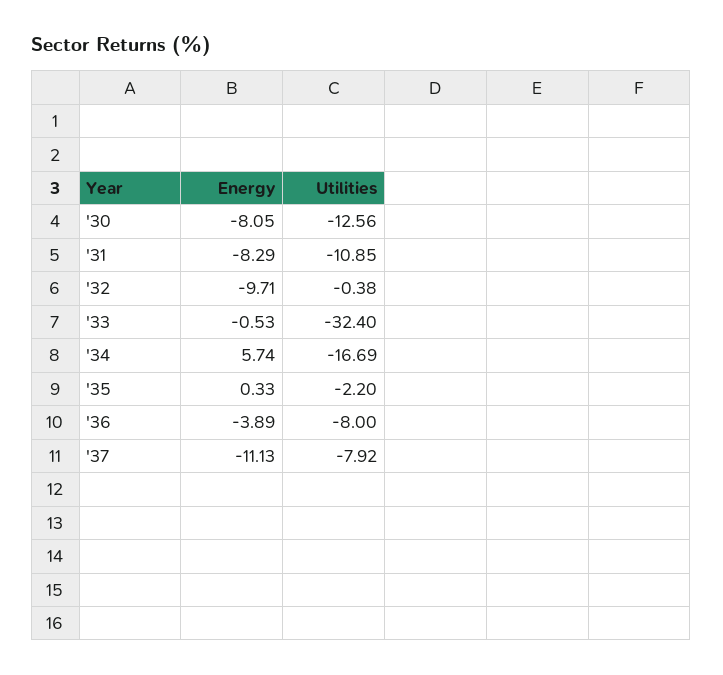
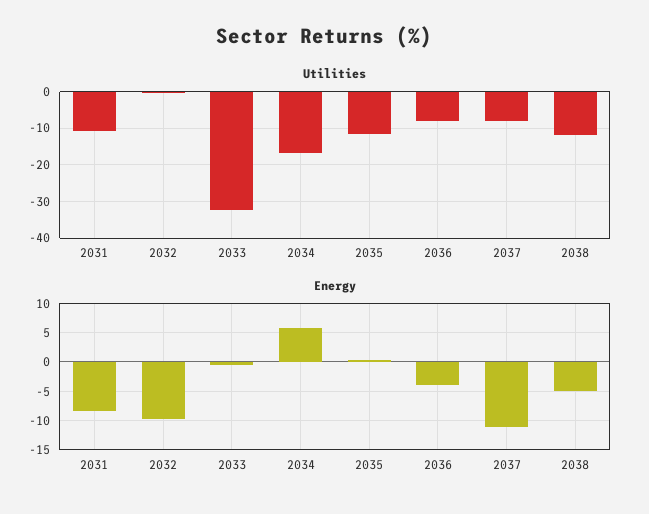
Energy, '30: -8.05 -> none
Utilities, '30: -12.56 -> none
Utilities, '35: -2.2 -> -12
Utilities, 2038: none -> -12
Energy, 2038: none -> -5

